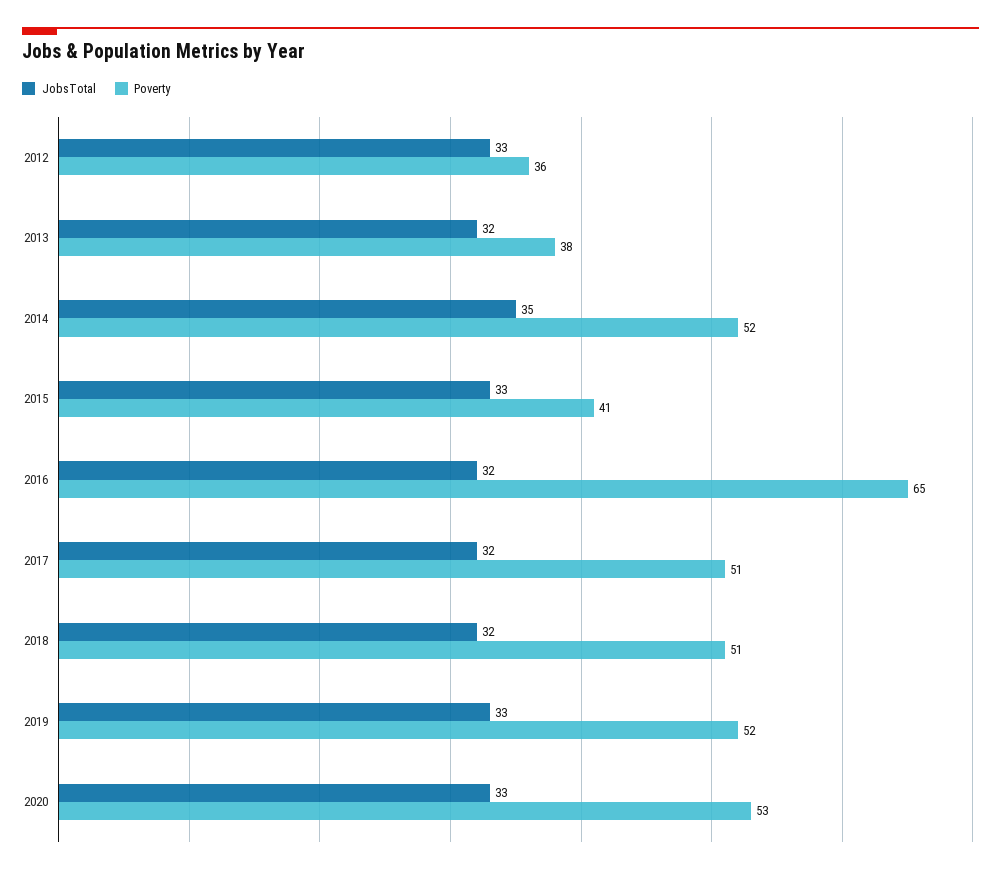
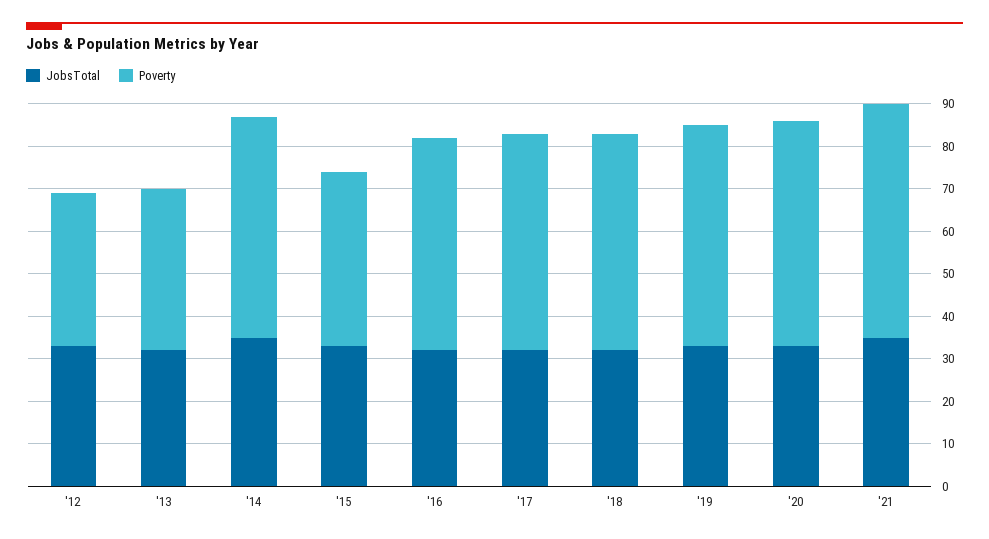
Poverty, 2016: 65 -> 50
JobsTotal, '21: none -> 35
Poverty, '21: none -> 55

